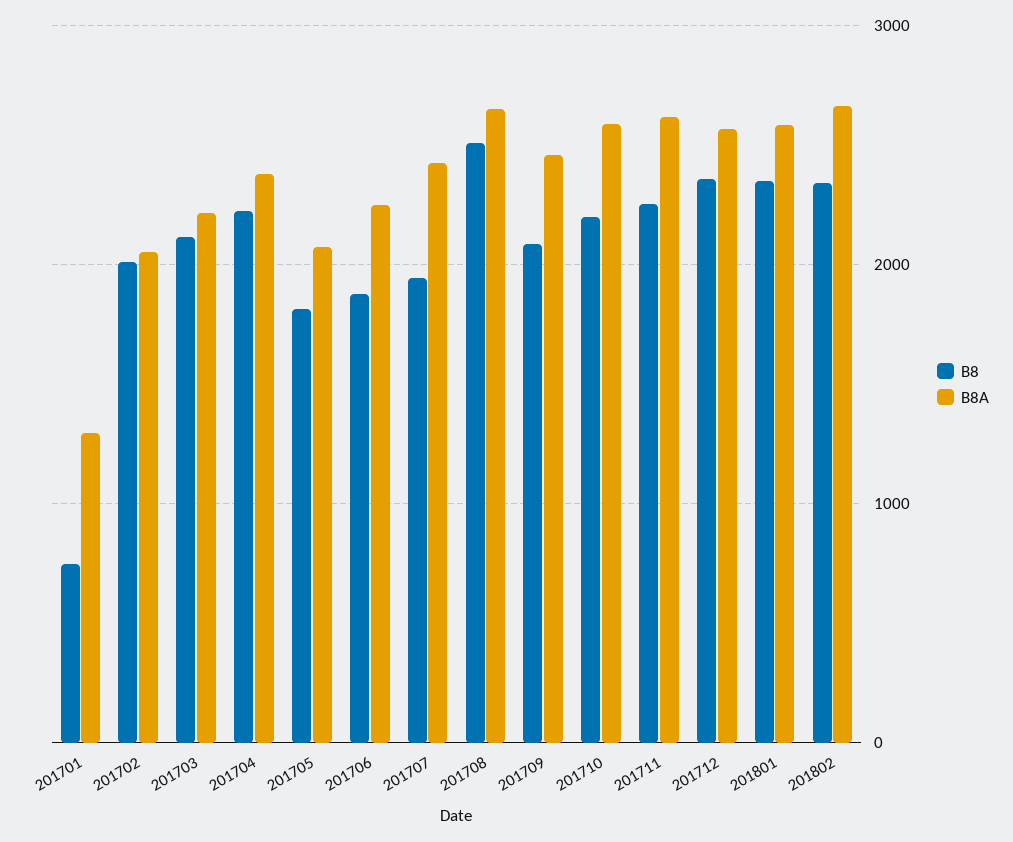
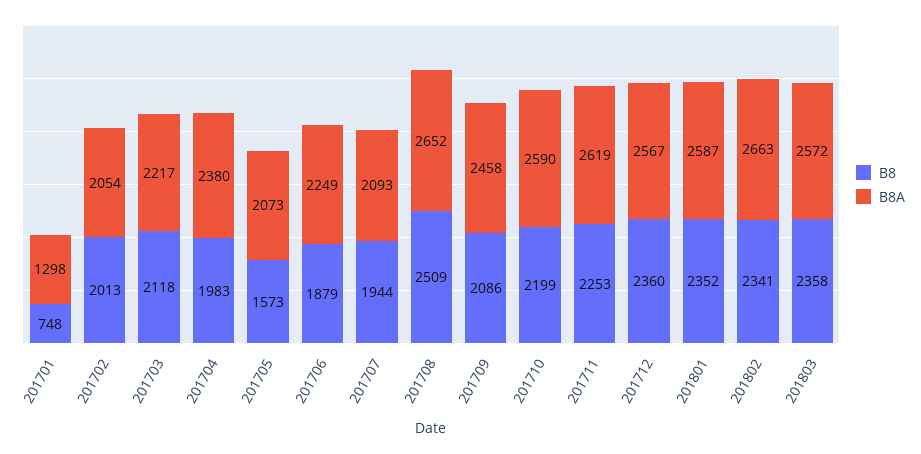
B8, 201704: 2200 -> 1983
B8, 201705: 1800 -> 1573
B8A, 201707: 2400 -> 2093
B8, 201803: none -> 2358
B8A, 201803: none -> 2572

